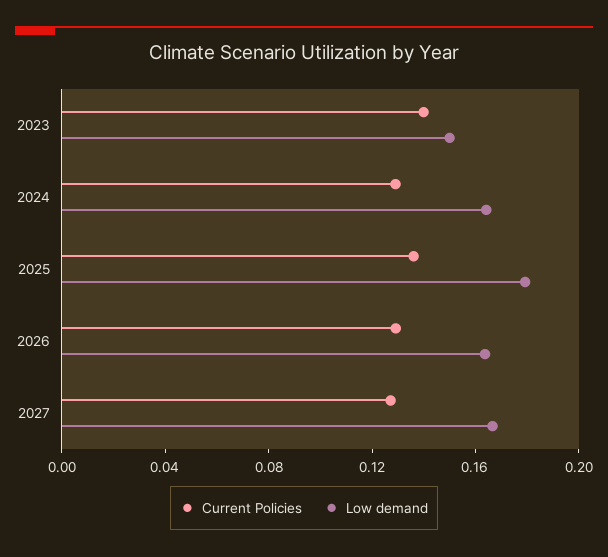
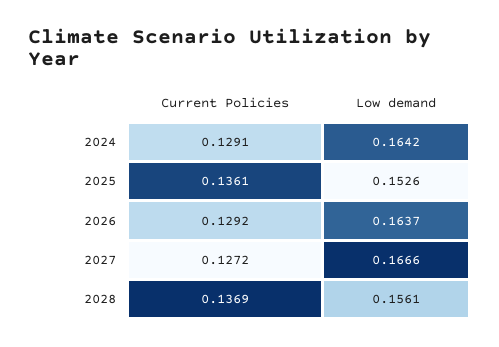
Current Policies, 2023: 0.14 -> none
Low demand, 2023: 0.15 -> none
Low demand, 2025: 0.18 -> 0.1526
Current Policies, 2028: none -> 0.1369
Low demand, 2028: none -> 0.1561

